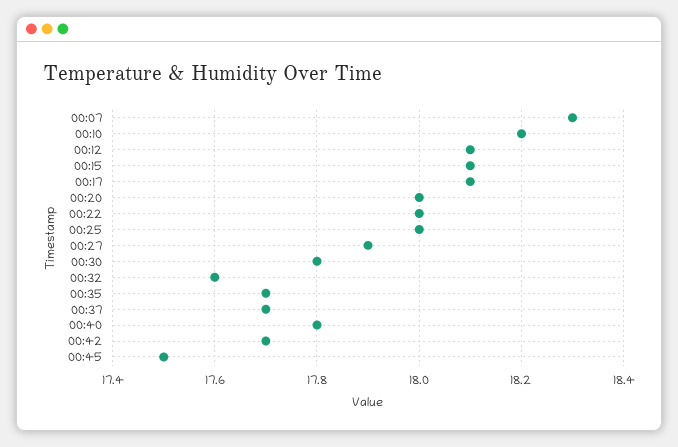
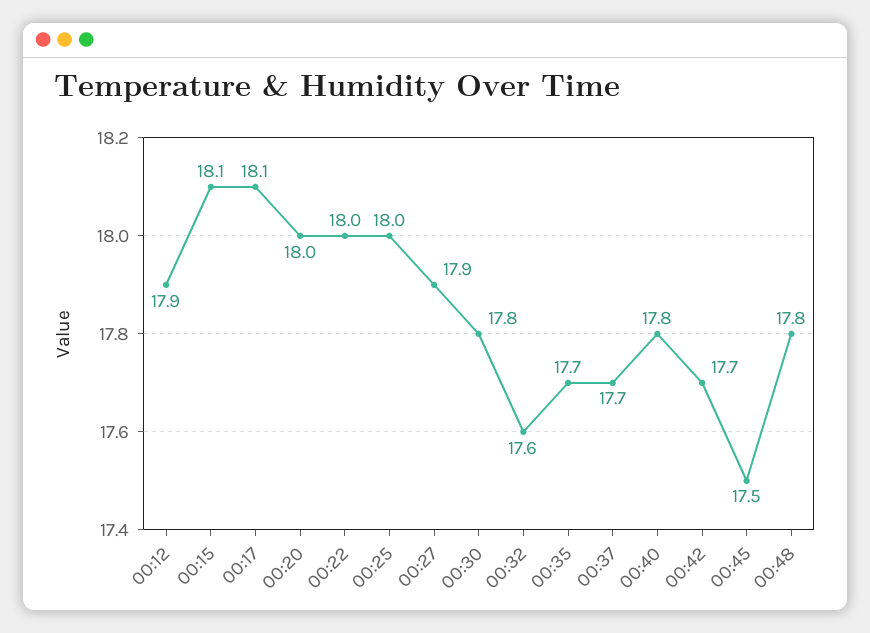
00:07: 18.3 -> none
00:10: 18.2 -> none
00:12: 18.1 -> 17.9
00:48: none -> 17.8

